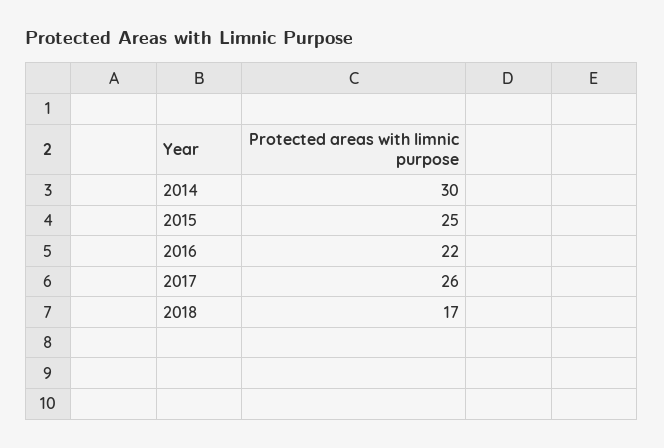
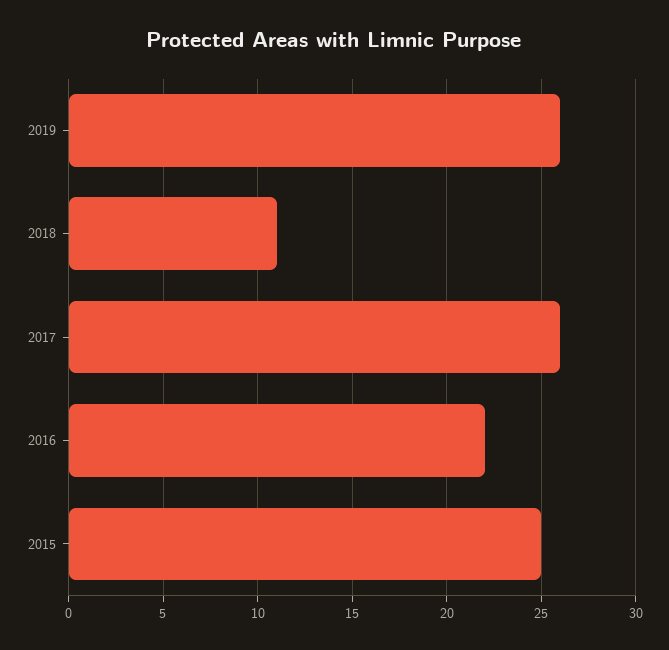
2014: 30 -> none
2018: 17 -> 11
2019: none -> 26

